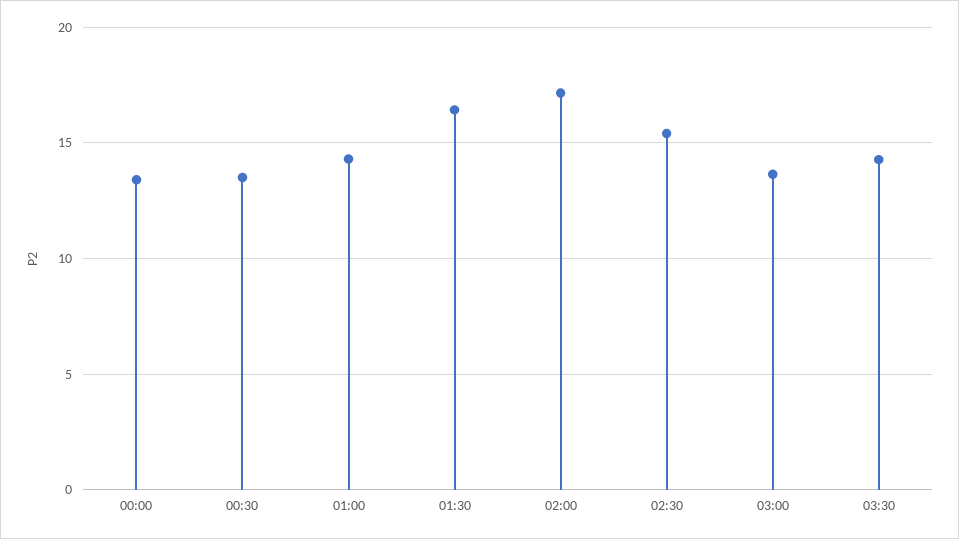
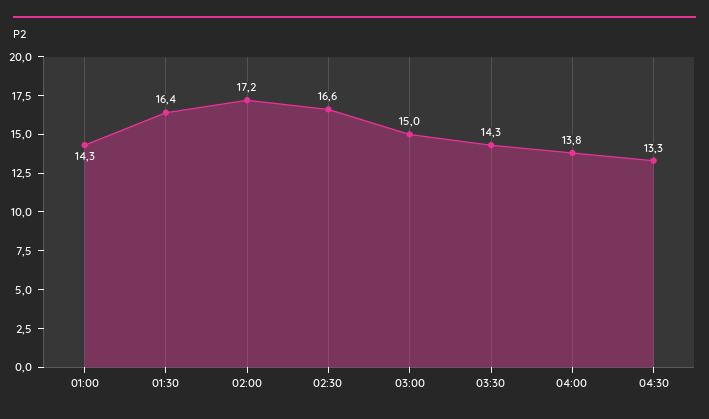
00:00: 13.5 -> none
00:30: 13.5 -> none
02:30: 15.5 -> 16.6
03:00: 13.5 -> 15
04:00: none -> 13.8
04:30: none -> 13.3

